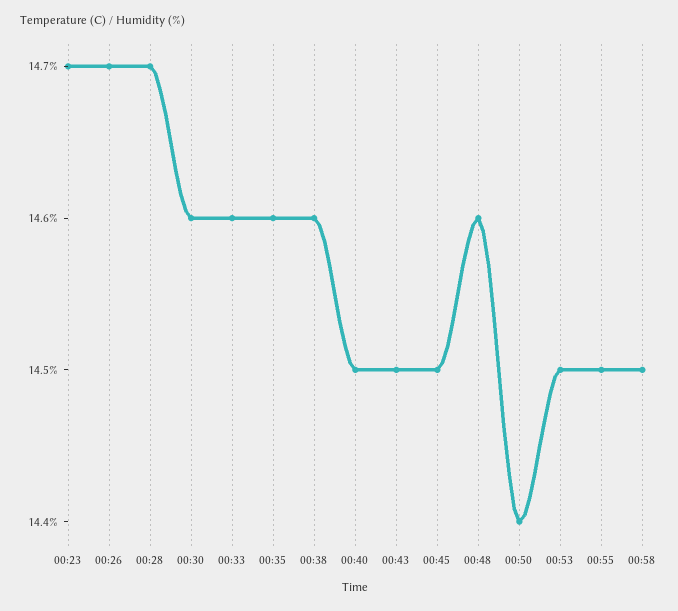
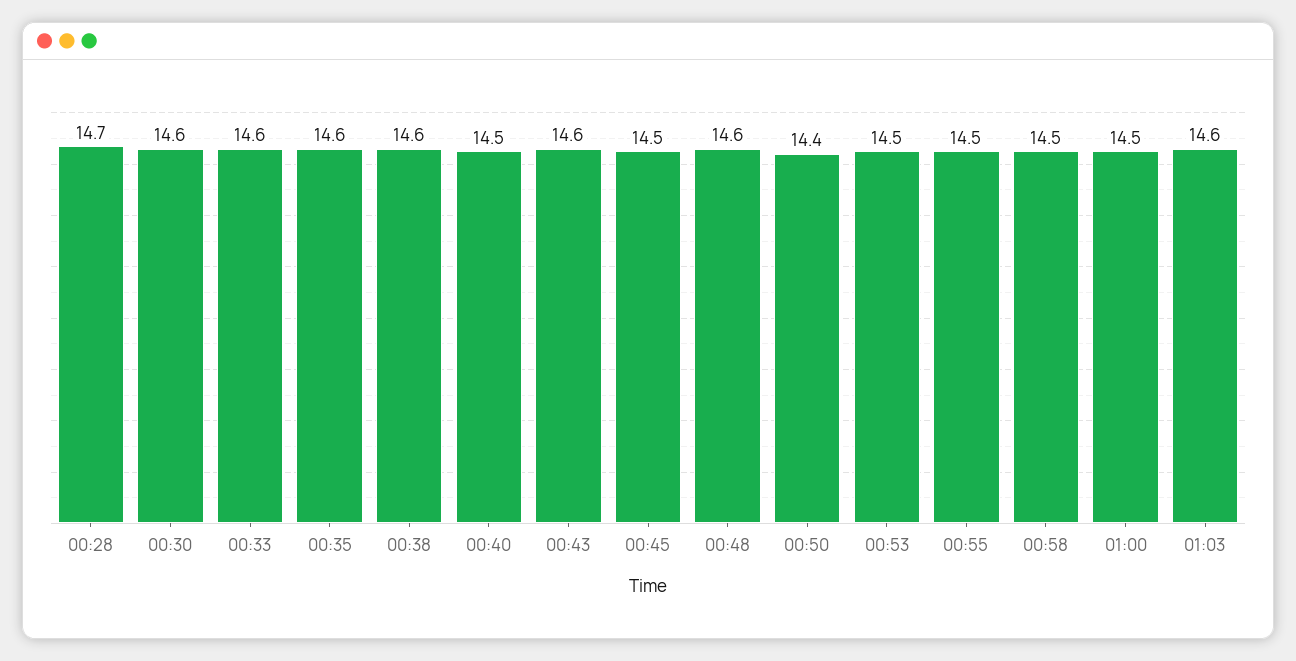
00:23: 14.7 -> none
00:26: 14.7 -> none
00:43: 14.5 -> 14.6
01:00: none -> 14.5
01:03: none -> 14.6

